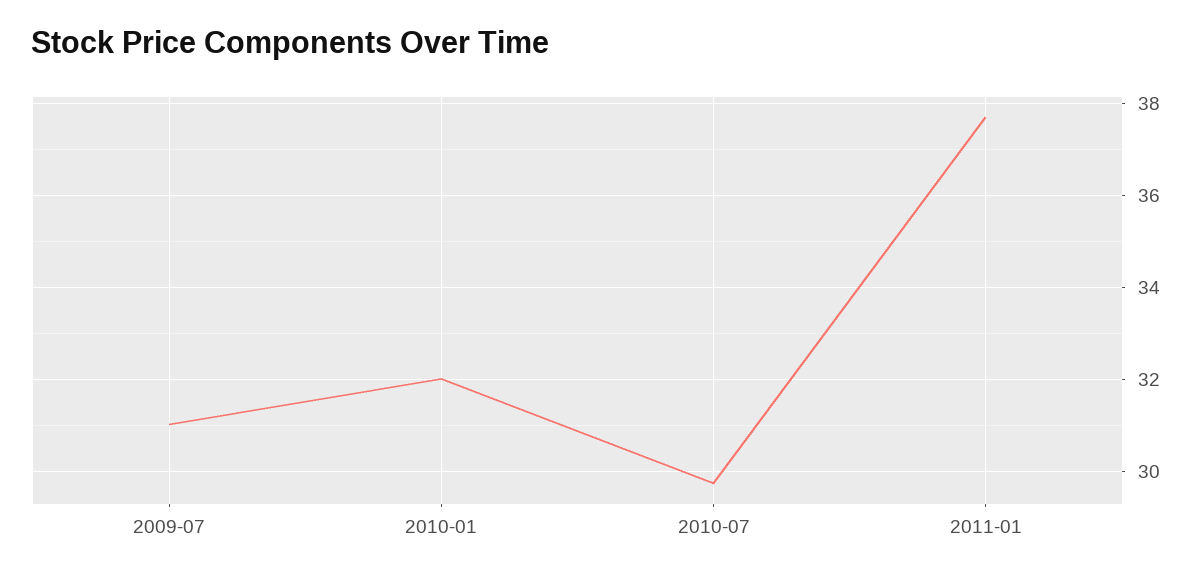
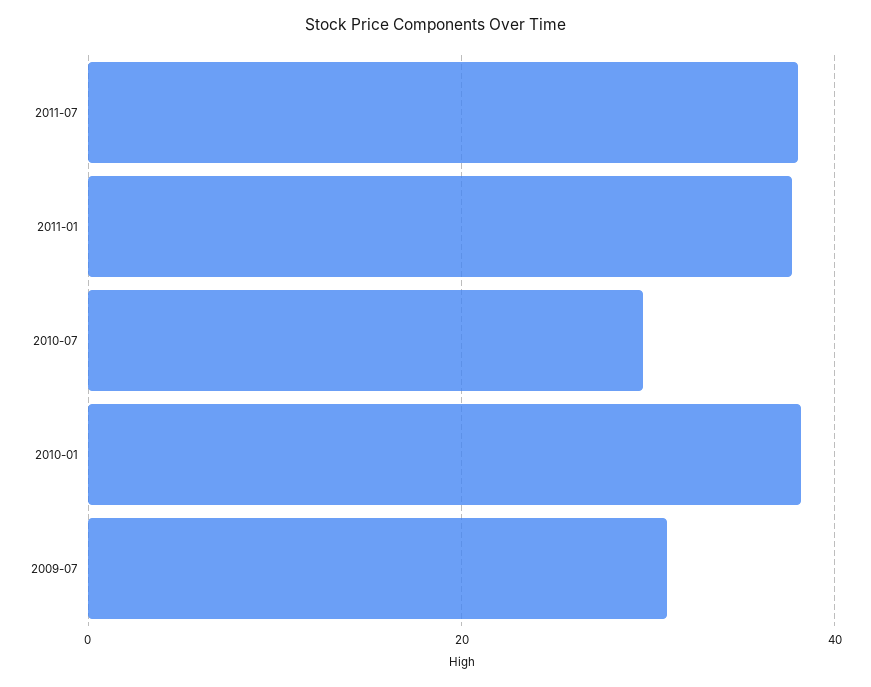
2010-01: 32 -> 38
2011-07: none -> 38

